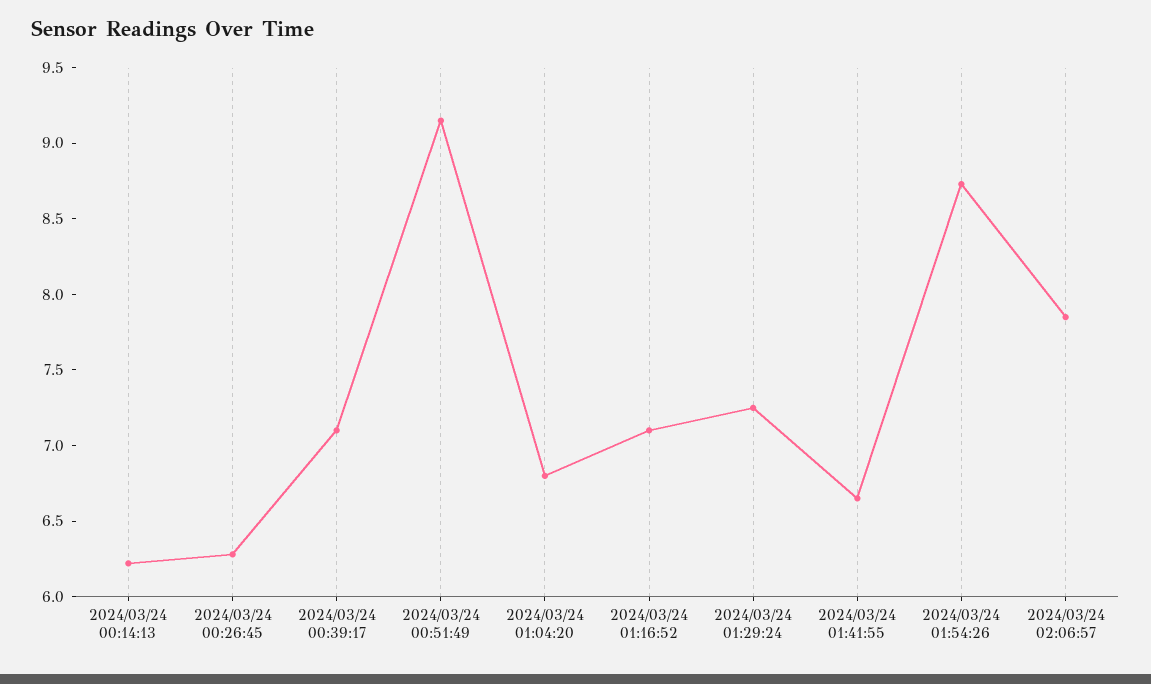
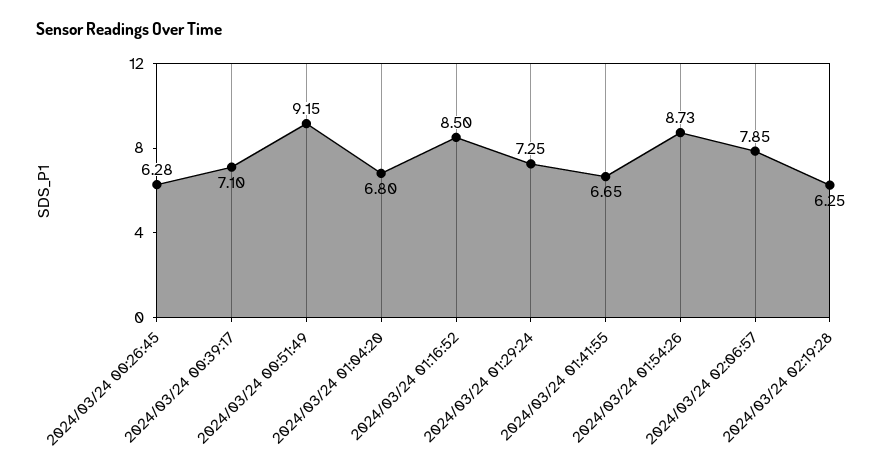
2024/03/24 00:14:13: 6.2 -> none
2024/03/24 01:16:52: 7.1 -> 8.5
2024/03/24 02:19:28: none -> 6.25

